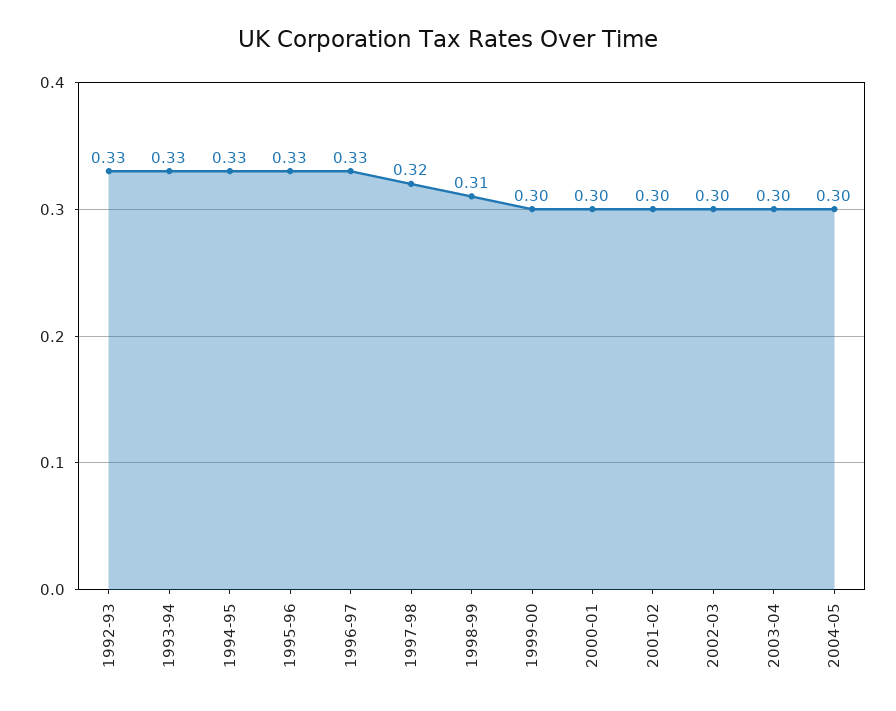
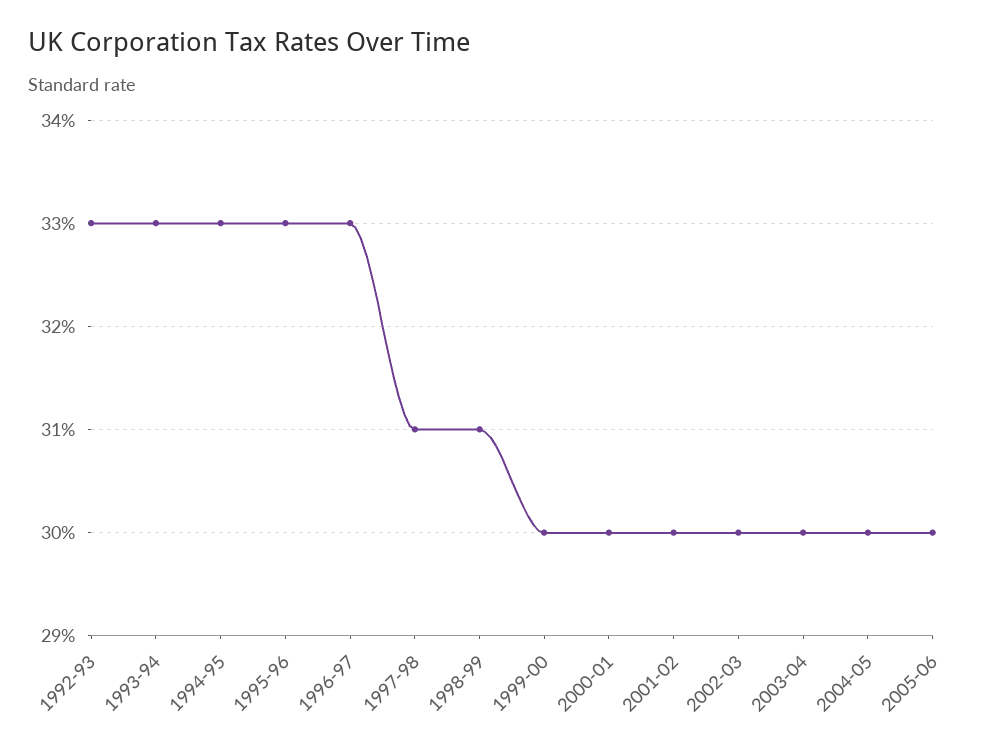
1997-98: 0.32 -> 0.31
2005-06: none -> 0.3

